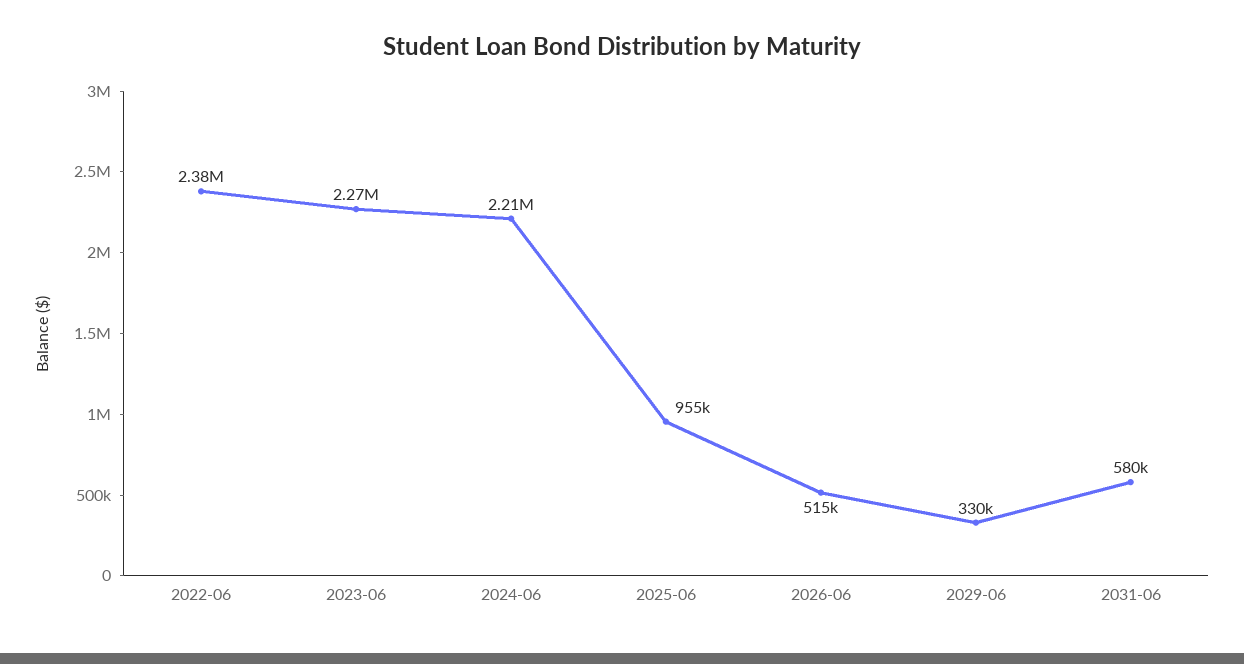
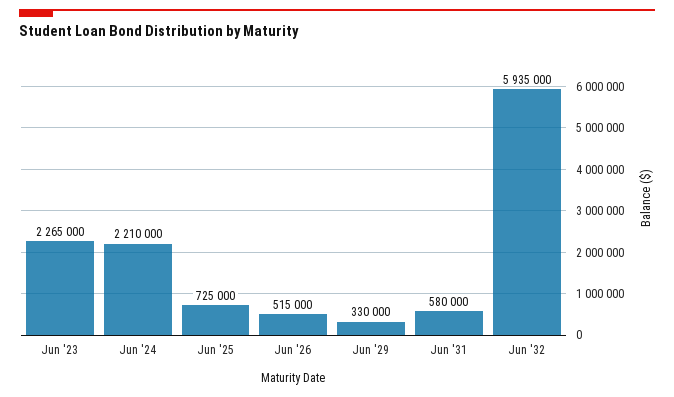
2022-06: 2380000 -> none
2025-06: 955000 -> 725000
Jun '32: none -> 5935000

